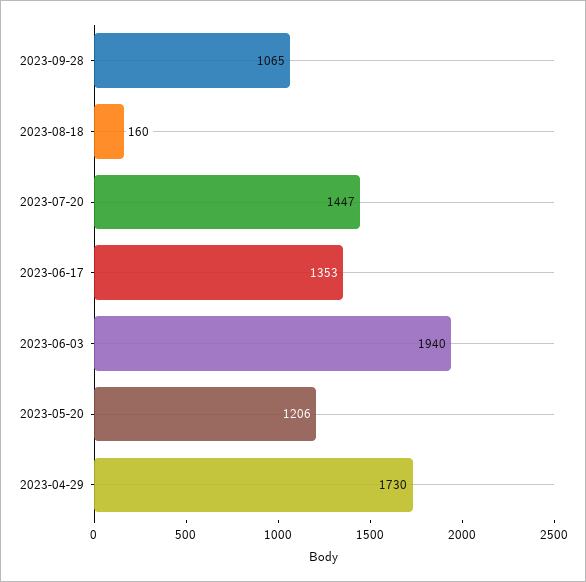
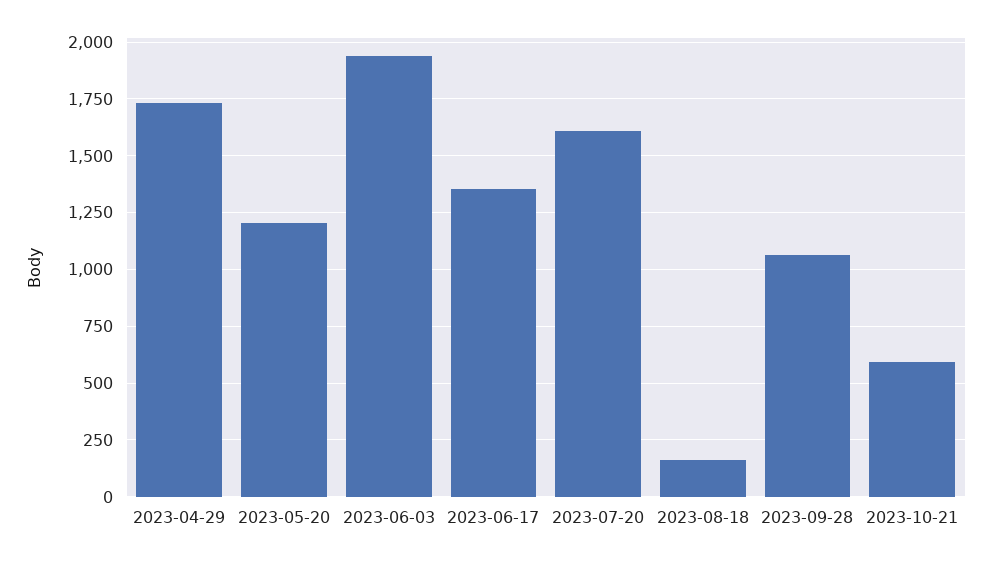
2023-07-20: 1447 -> 1600
2023-10-21: none -> 600

